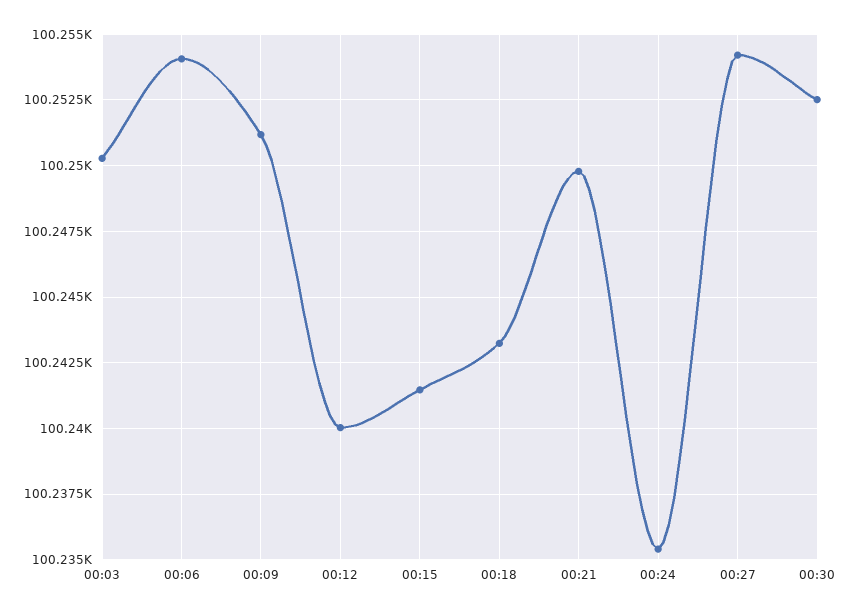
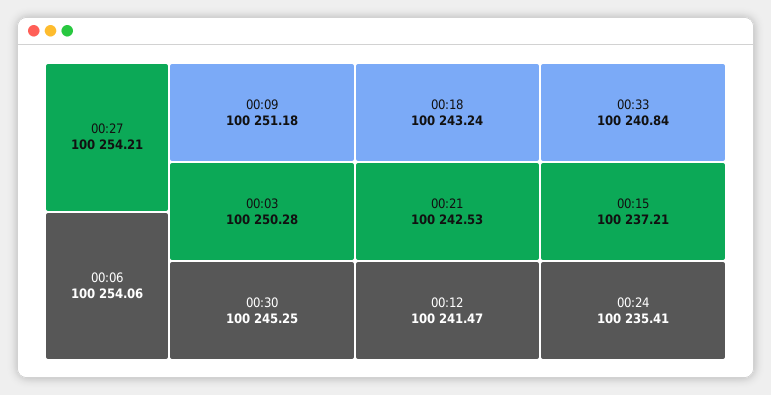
00:12: 100240 -> 100241.47
00:15: 100241.5 -> 100237.21
00:21: 100249.75 -> 100242.53
00:30: 100252.5 -> 100245.25
00:33: none -> 100240.84

